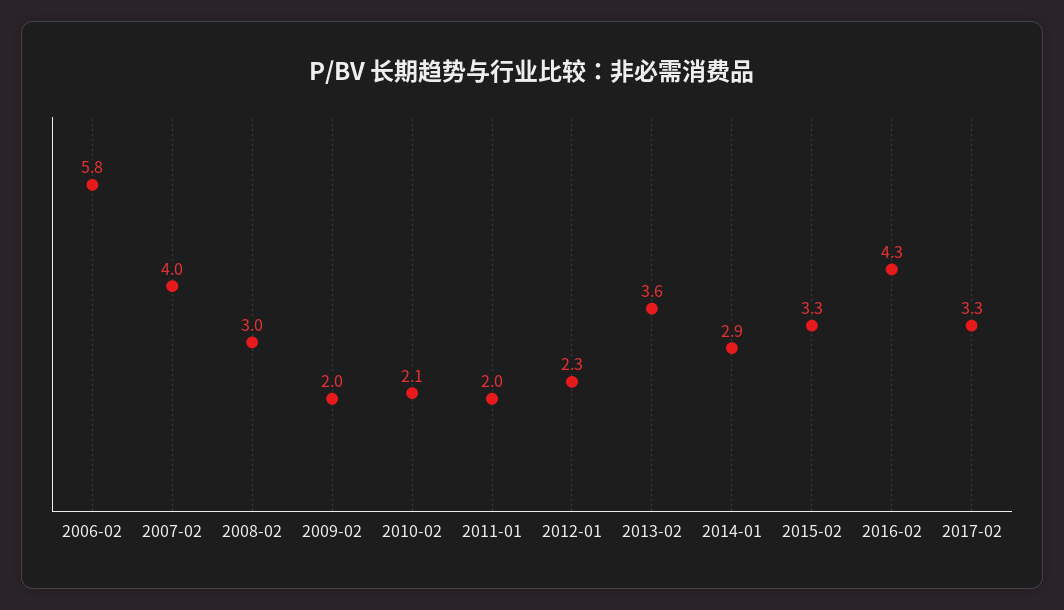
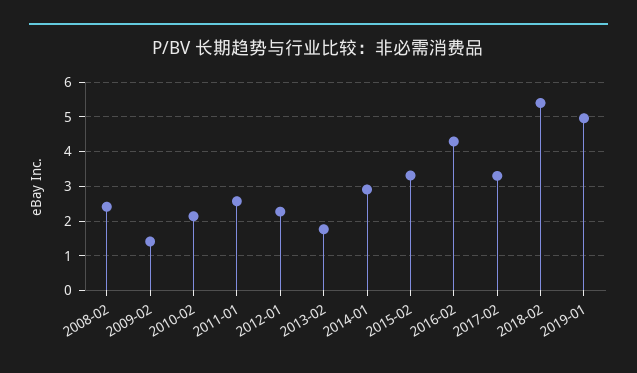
2006-02: 5.8 -> none
2007-02: 4 -> none
2008-02: 3 -> 2.4
2009-02: 2 -> 1.4
2011-01: 2 -> 2.6
2013-02: 3.6 -> 1.8
2018-02: none -> 5.4
2019-01: none -> 5

